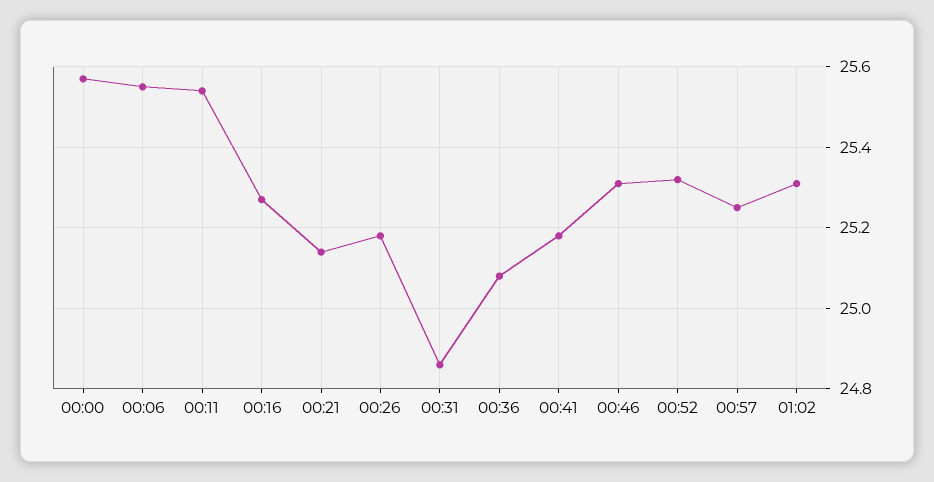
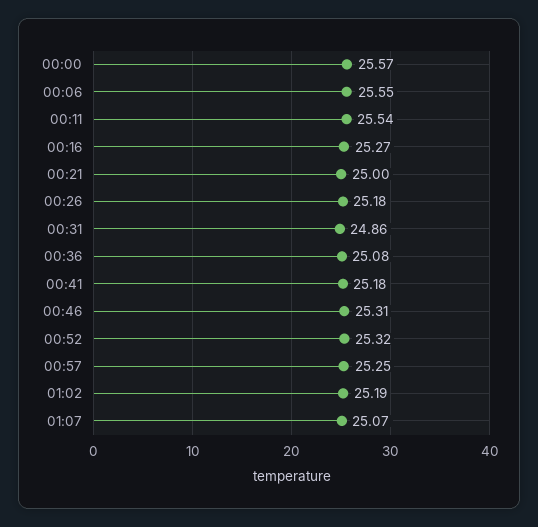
00:21: 25.15 -> 25
01:02: 25.3 -> 25.19
01:07: none -> 25.07

